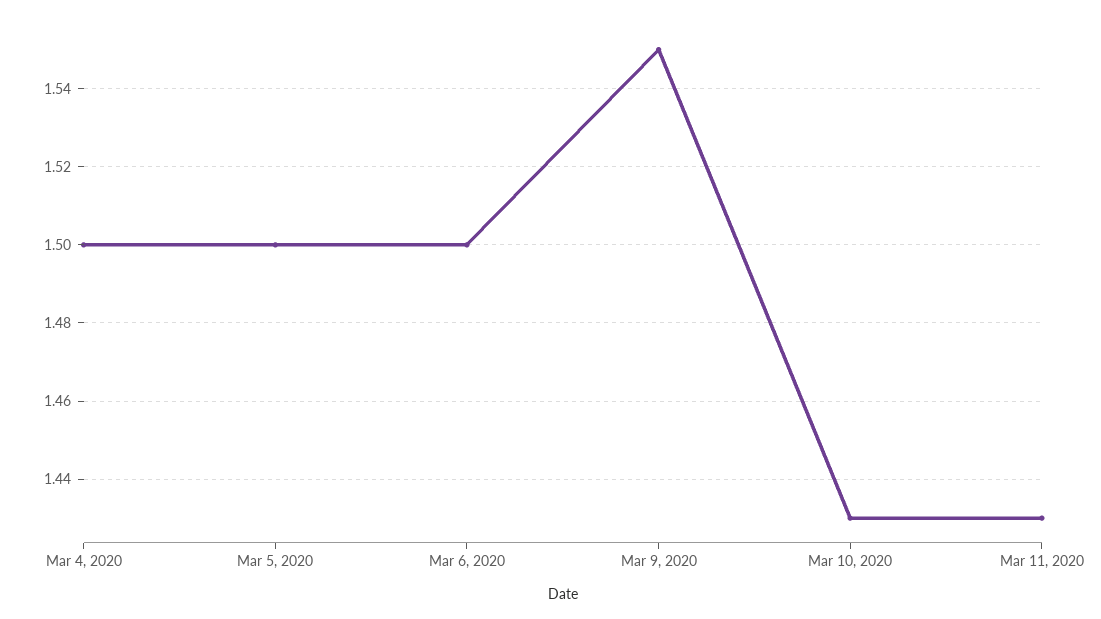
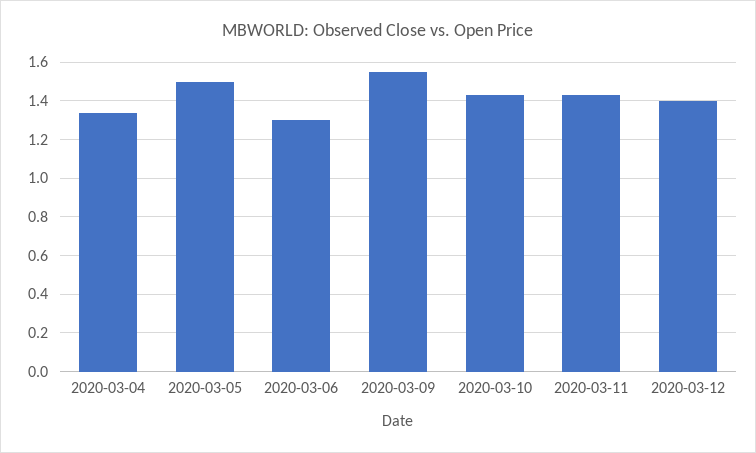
Mar 4, 2020: 1.5 -> 1.35
Mar 6, 2020: 1.5 -> 1.3
2020-03-12: none -> 1.4

